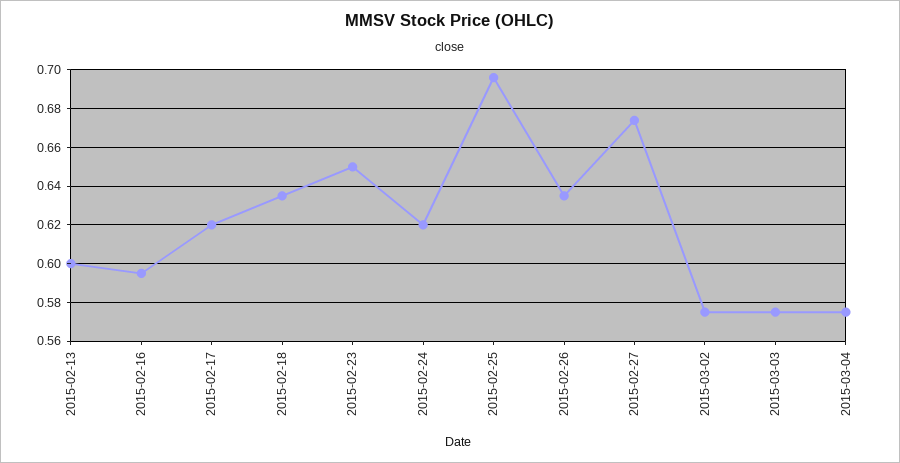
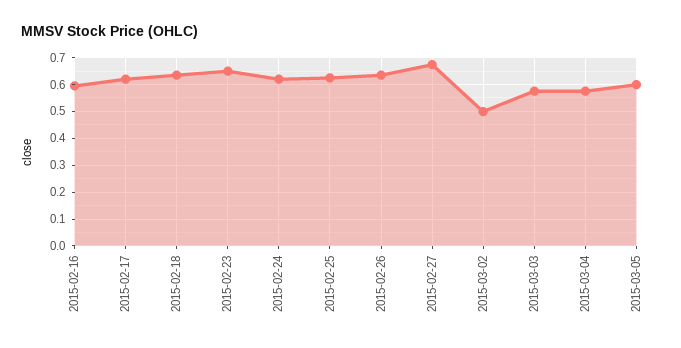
2015-02-13: 0.6 -> none
2015-02-25: 0.695 -> 0.625
2015-03-02: 0.575 -> 0.5
2015-03-05: none -> 0.6

